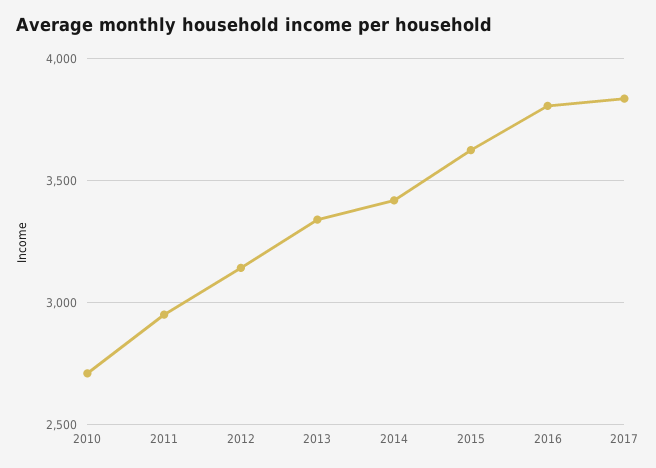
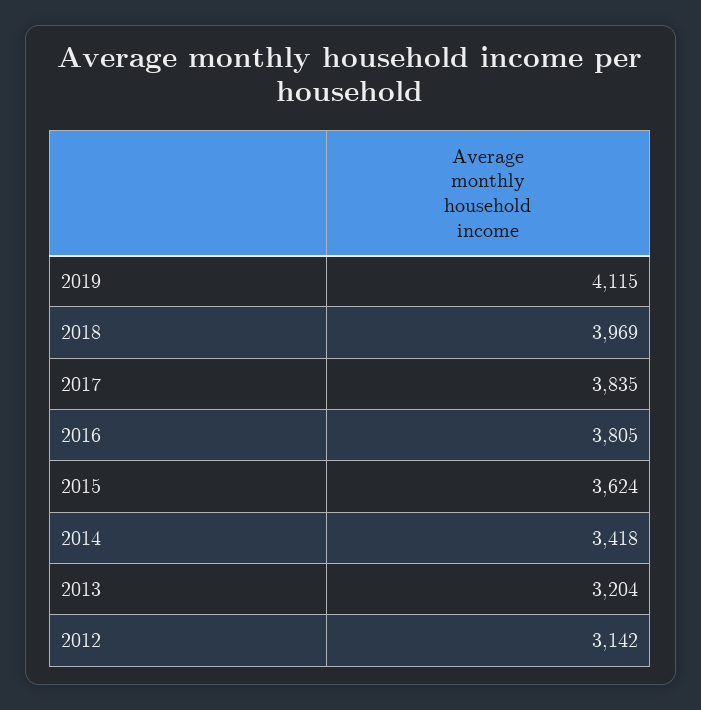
2010: 2700 -> none
2011: 2950 -> none
2013: 3350 -> 3204
2019: none -> 4115
2018: none -> 3969

